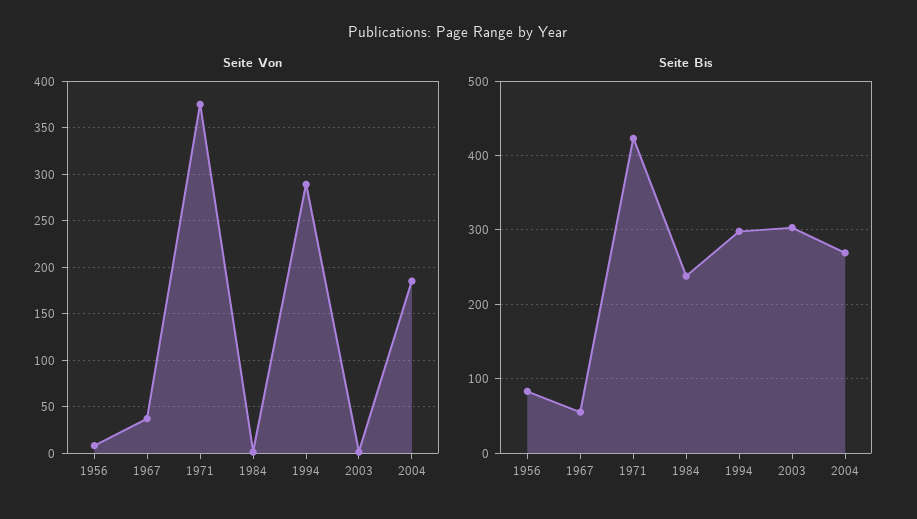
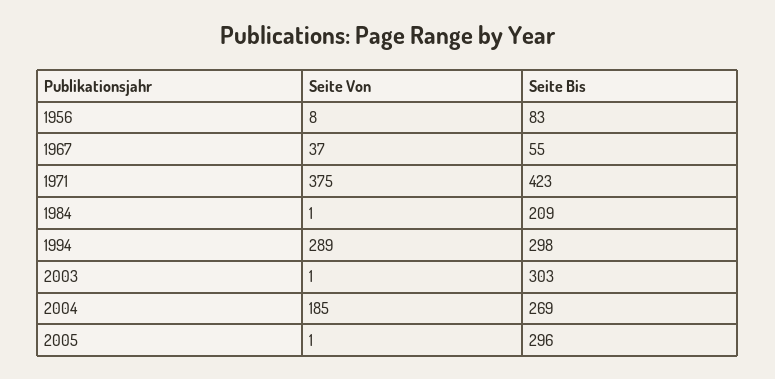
Seite Bis, 1984: 240 -> 209
Seite Von, 2005: none -> 1
Seite Bis, 2005: none -> 296

